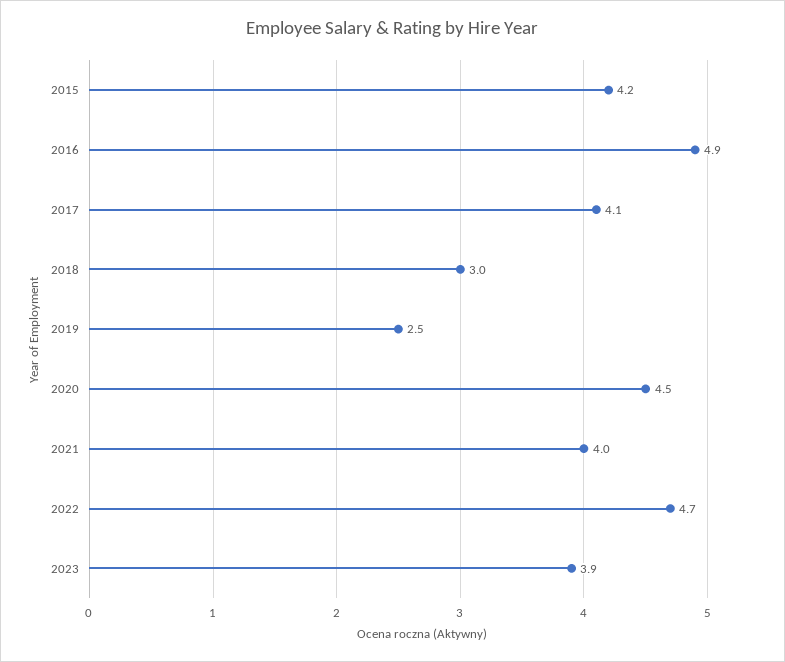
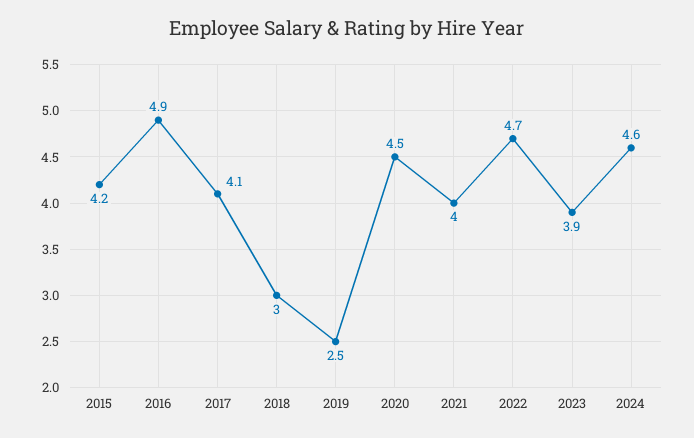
2024: none -> 4.6

